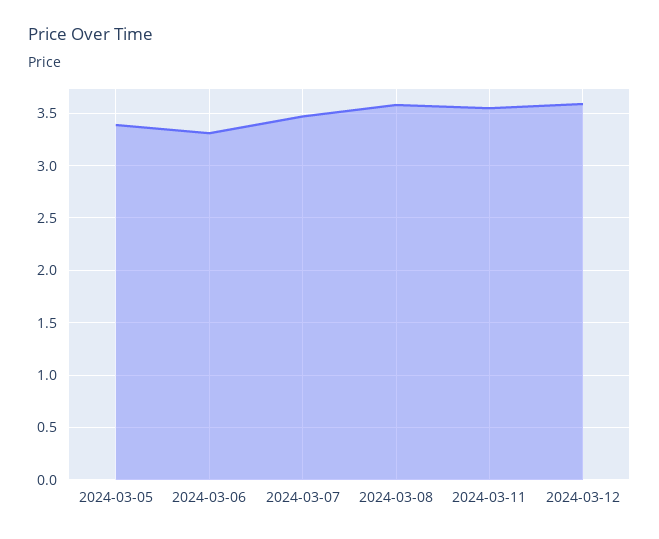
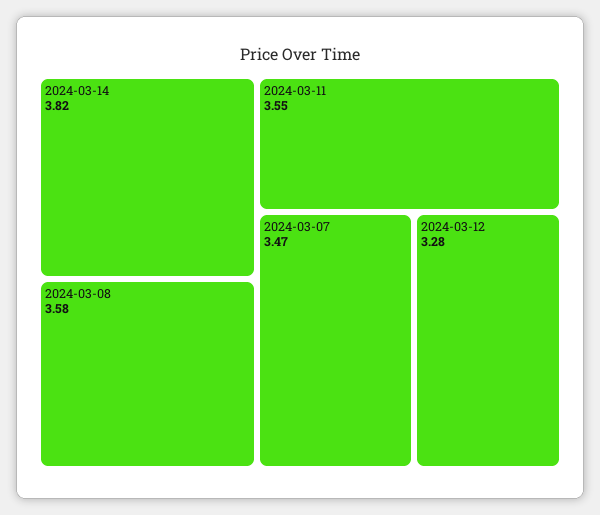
2024-03-05: 3.4 -> none
2024-03-06: 3.3 -> none
2024-03-12: 3.6 -> 3.28
2024-03-14: none -> 3.82

